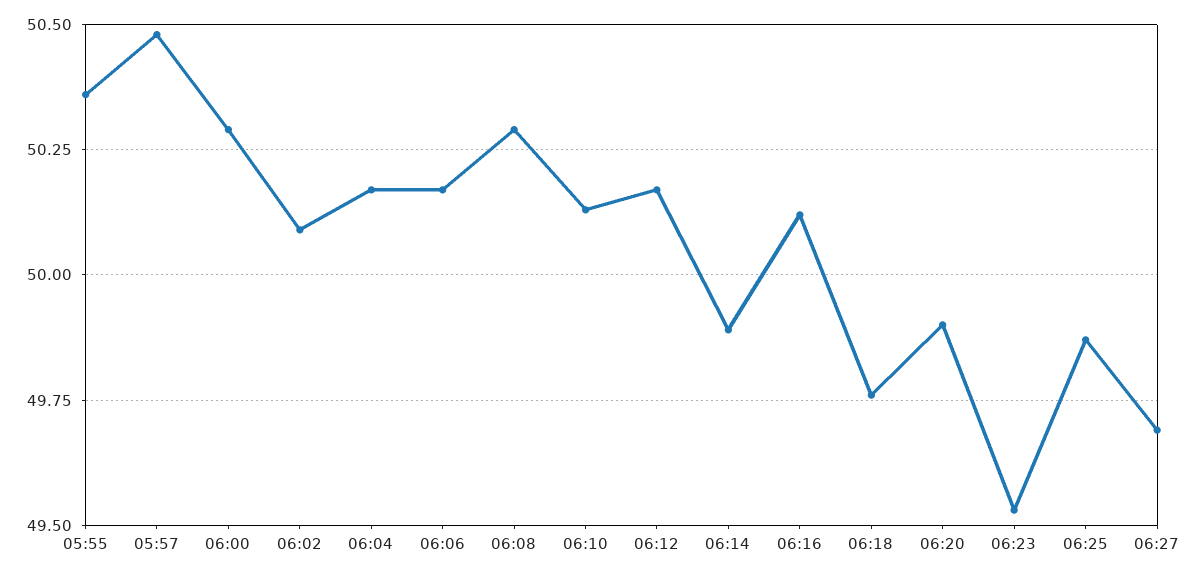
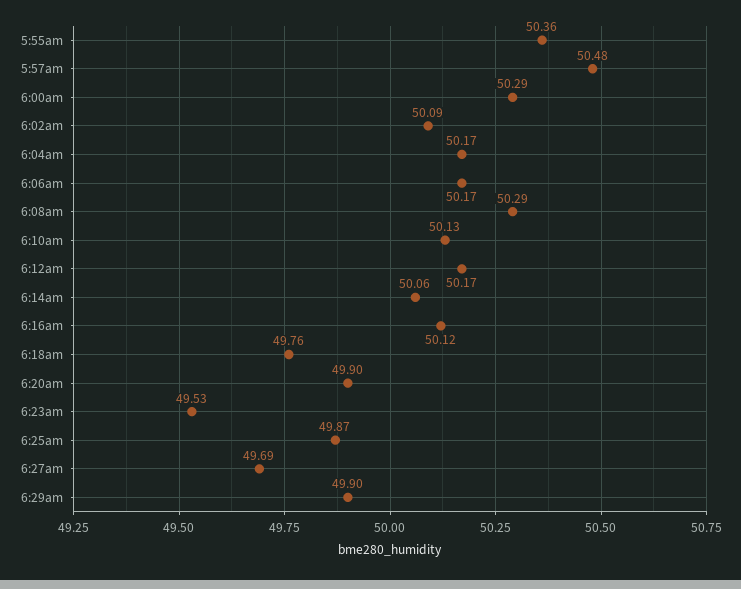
06:14: 49.9 -> 50.06
6:29am: none -> 49.9

